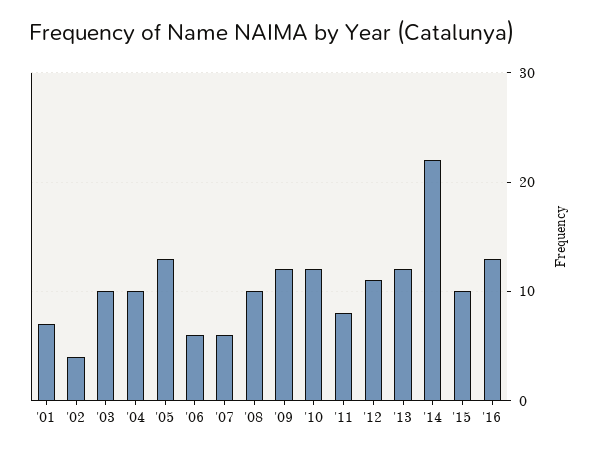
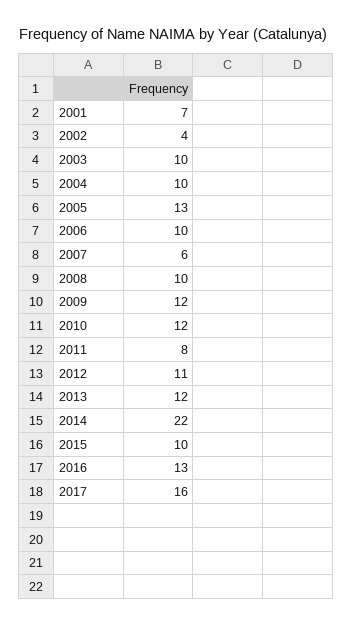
'06: 6 -> 10
2017: none -> 16

